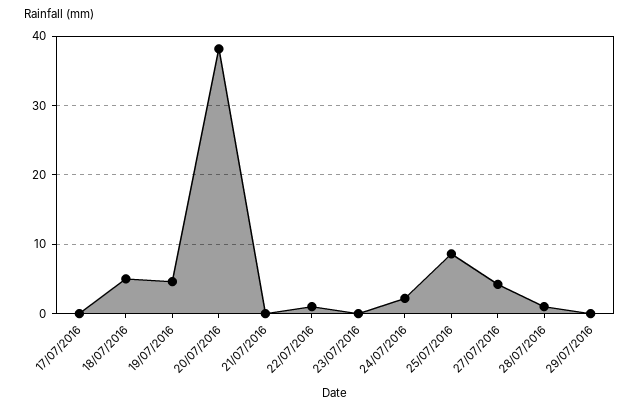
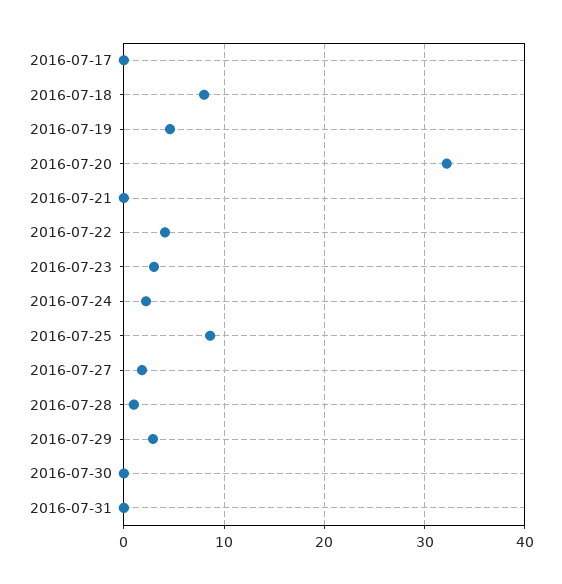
18/07/2016: 5 -> 8
20/07/2016: 38 -> 32
22/07/2016: 1 -> 4
23/07/2016: 0 -> 3
27/07/2016: 4 -> 2
29/07/2016: 0 -> 3
2016-07-30: none -> 0
2016-07-31: none -> 0

